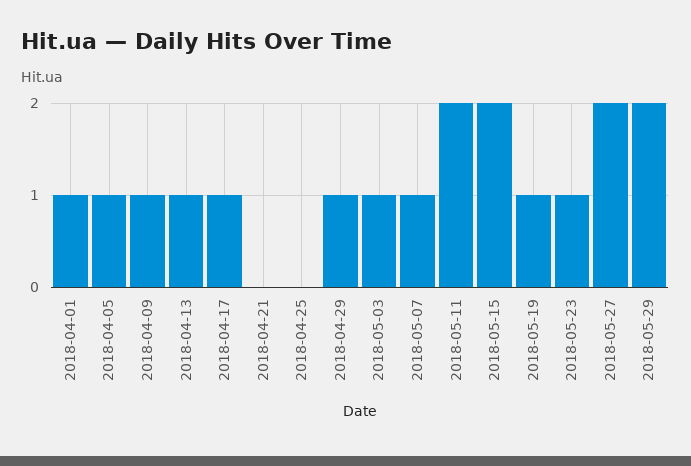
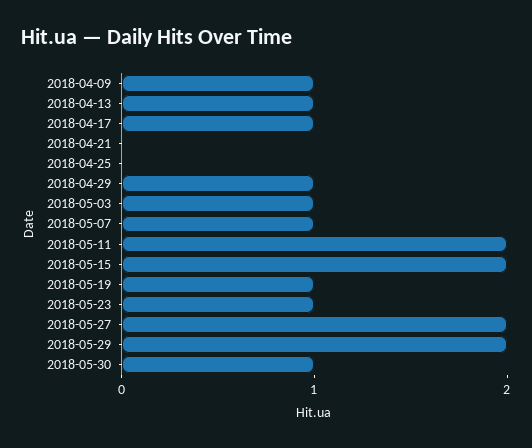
2018-04-01: 1 -> none
2018-04-05: 1 -> none
2018-05-30: none -> 1

